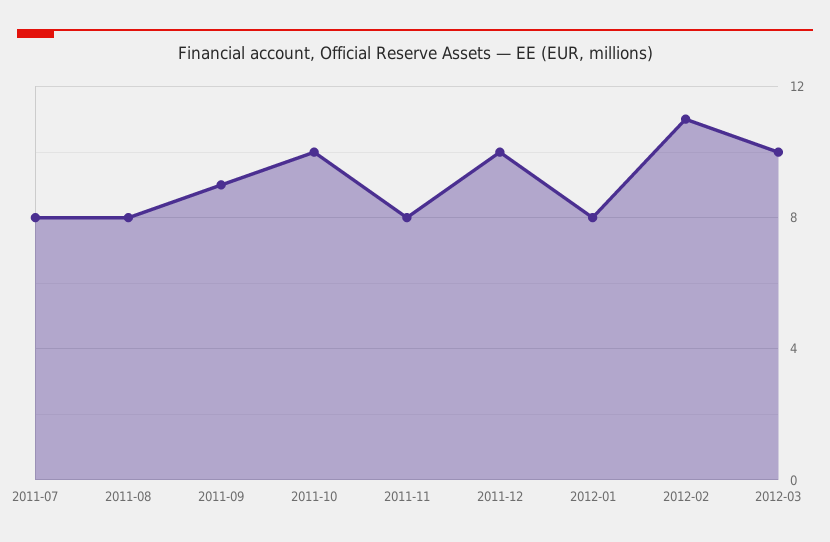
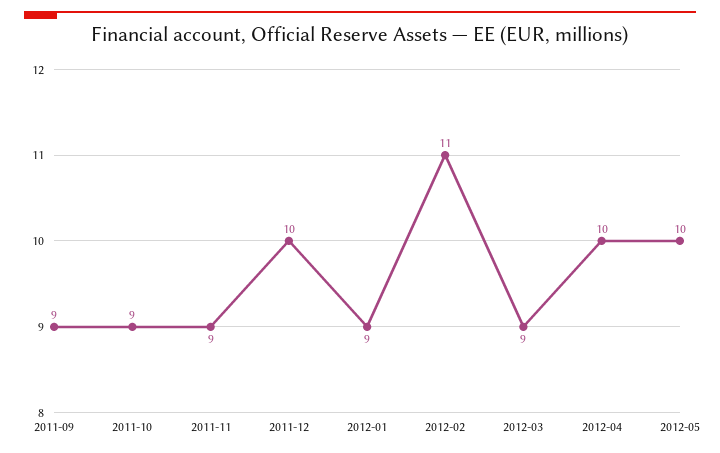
2011-07: 8 -> none
2011-08: 8 -> none
2011-10: 10 -> 9
2011-11: 8 -> 9
2012-01: 8 -> 9
2012-03: 10 -> 9
2012-04: none -> 10
2012-05: none -> 10

